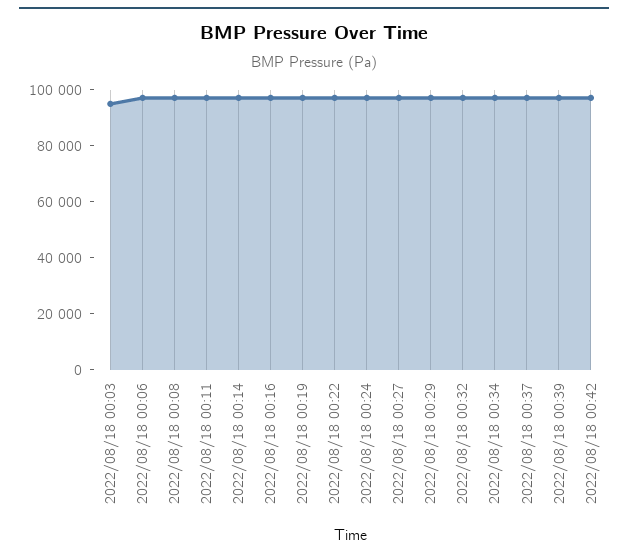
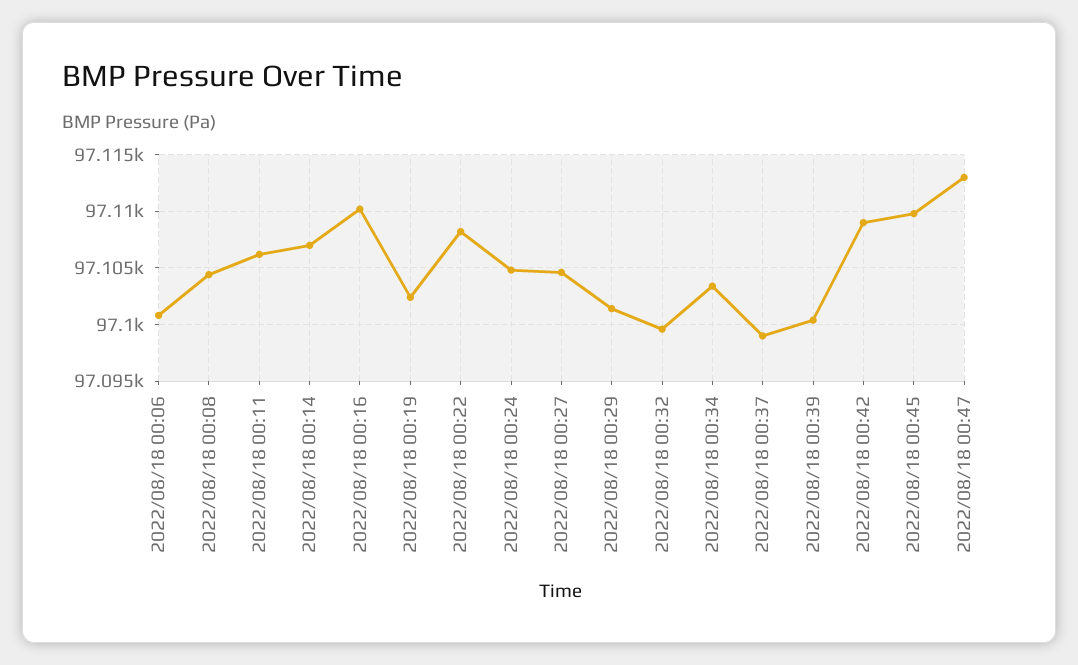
2022/08/18 00:03: 95000 -> none
2022/08/18 00:45: none -> 97110
2022/08/18 00:47: none -> 97113

